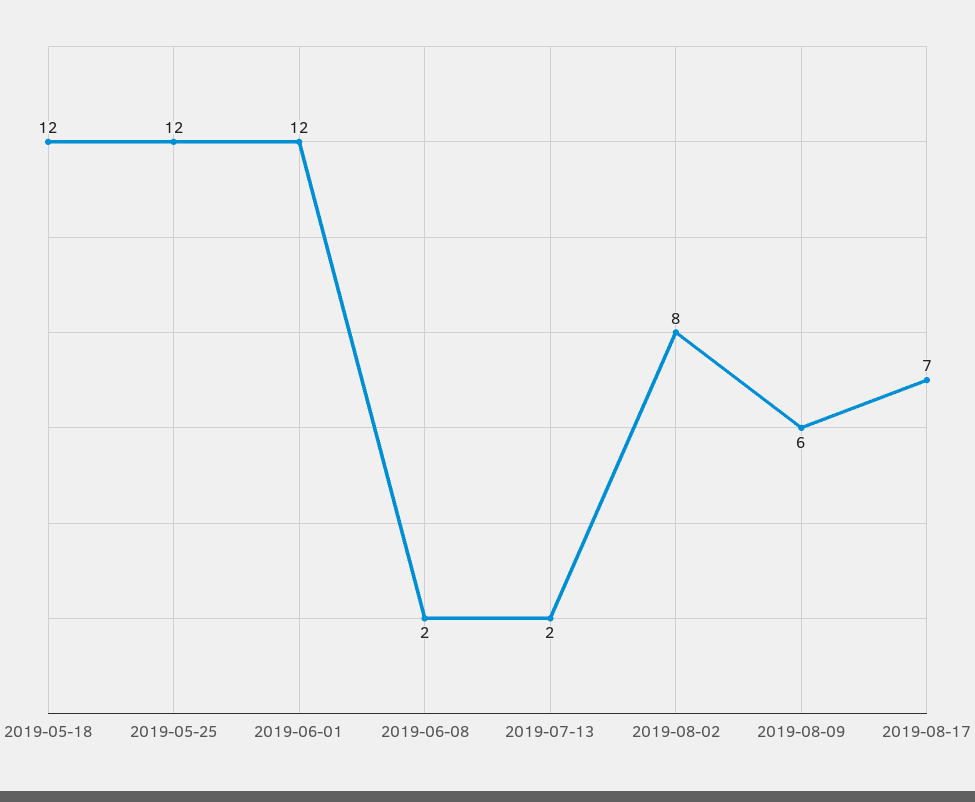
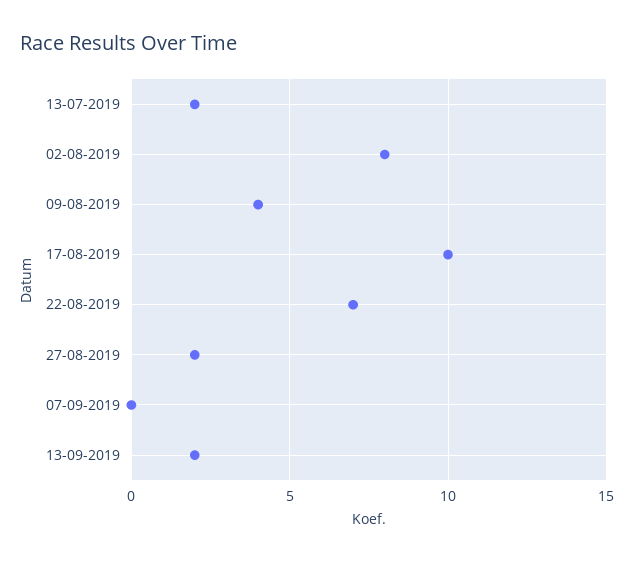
2019-05-18: 12 -> none
2019-05-25: 12 -> none
2019-06-01: 12 -> none
2019-06-08: 2 -> none
2019-08-09: 6 -> 4
2019-08-17: 7 -> 10
22-08-2019: none -> 7
27-08-2019: none -> 2
07-09-2019: none -> 0
13-09-2019: none -> 2

